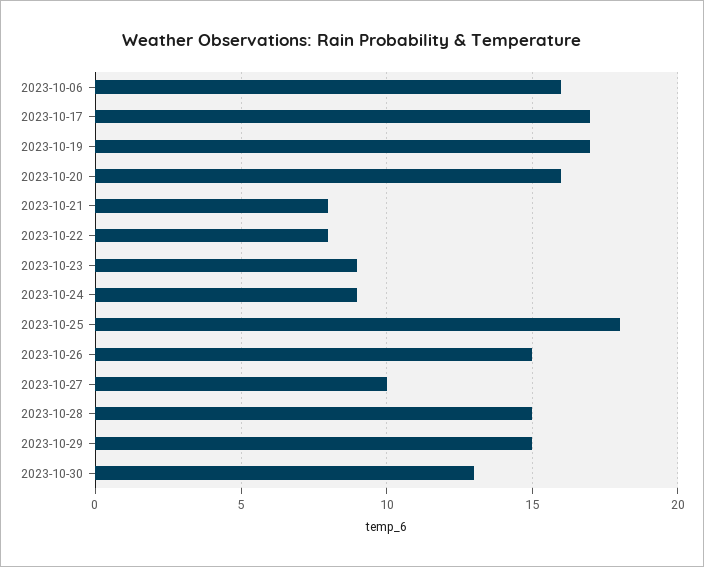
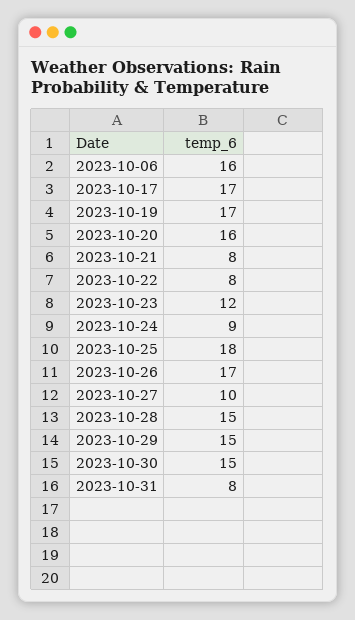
2023-10-23: 9 -> 12
2023-10-26: 15 -> 17
2023-10-30: 13 -> 15
2023-10-31: none -> 8

